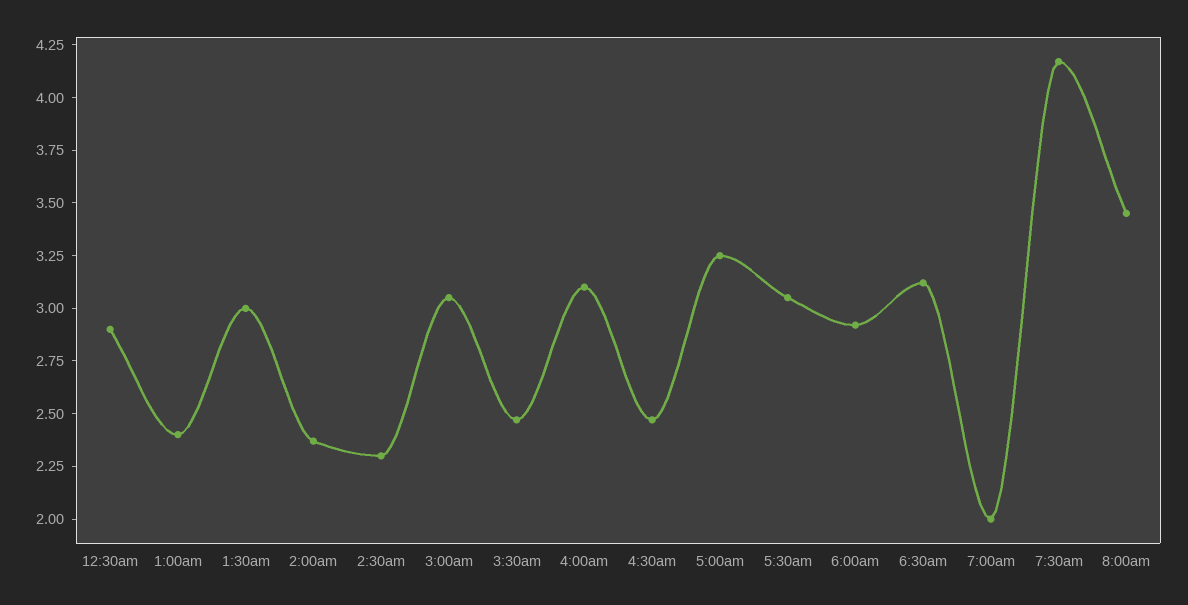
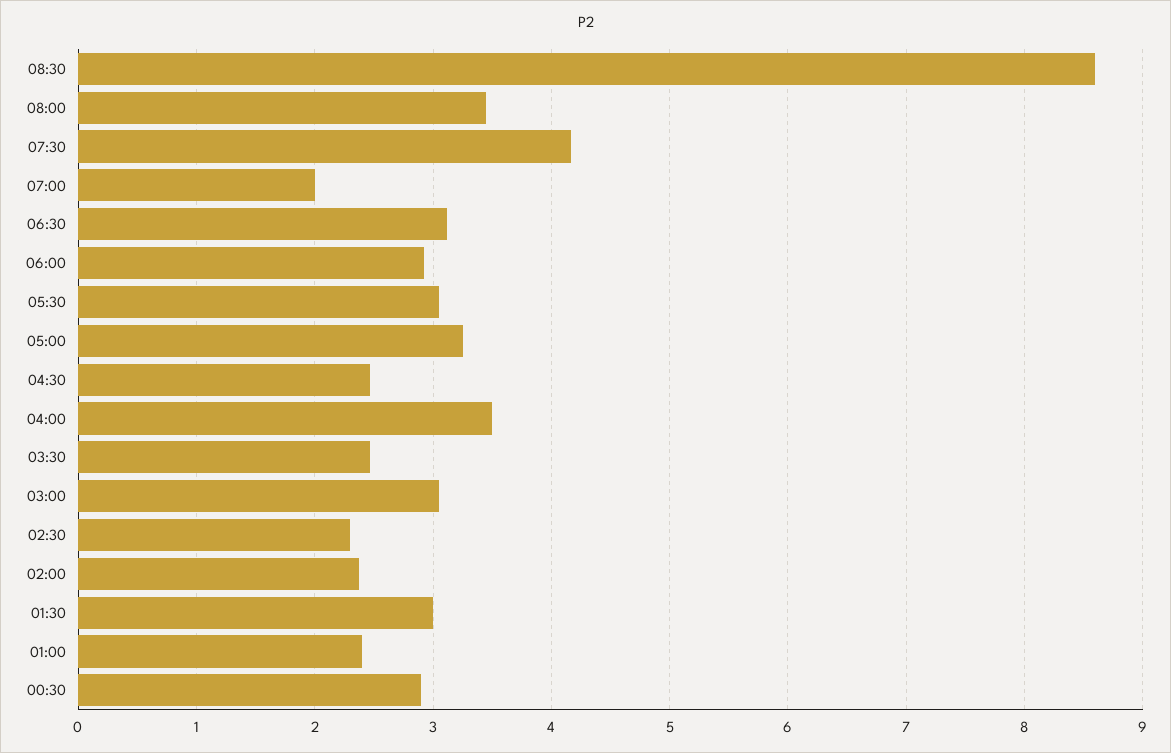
4:00am: 3.1 -> 3.5
08:30: none -> 8.6

